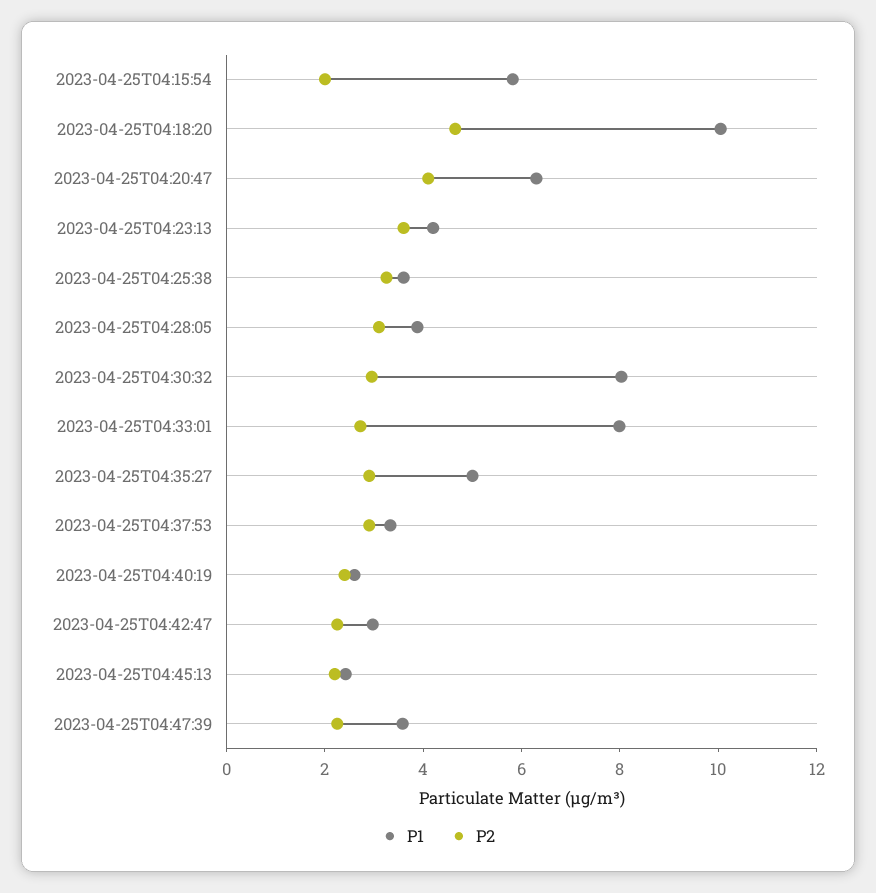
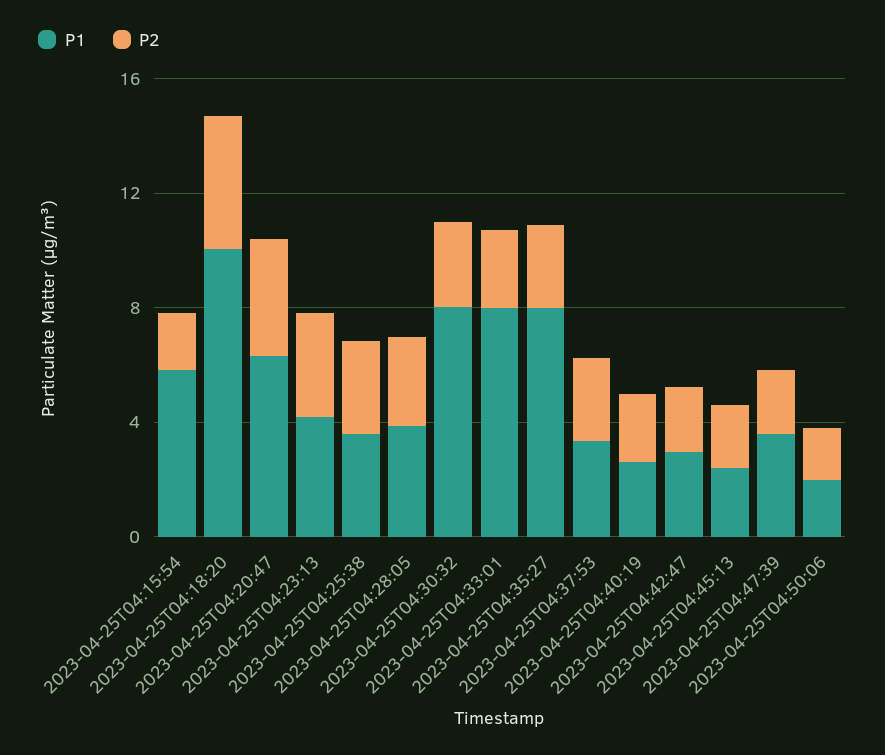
P1, 2023-04-25T04:35:27: 5 -> 8
P1, 2023-04-25T04:50:06: none -> 2
P2, 2023-04-25T04:50:06: none -> 2

